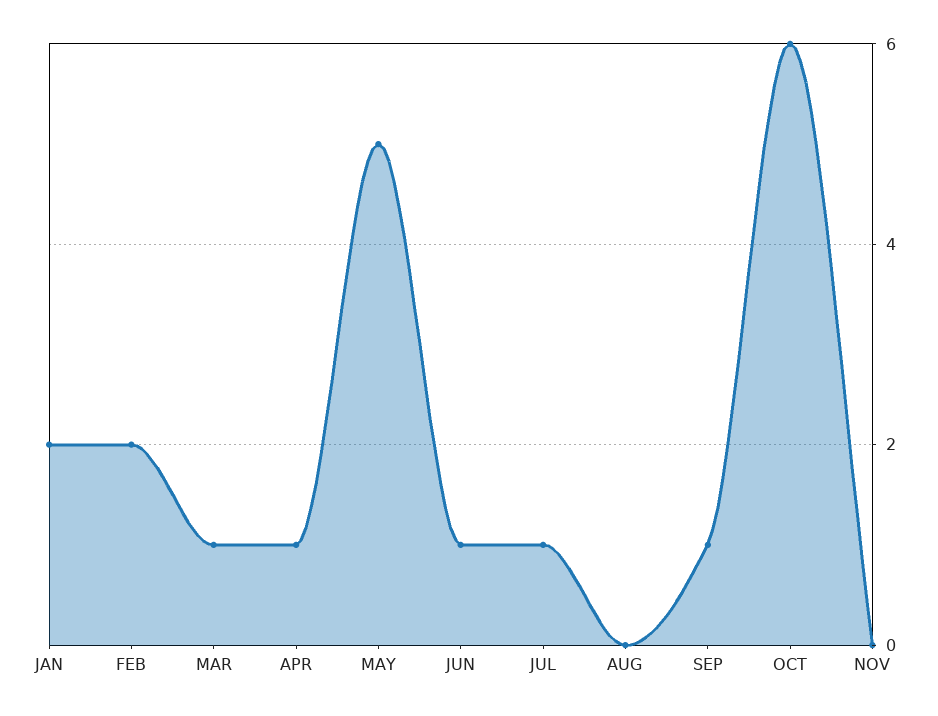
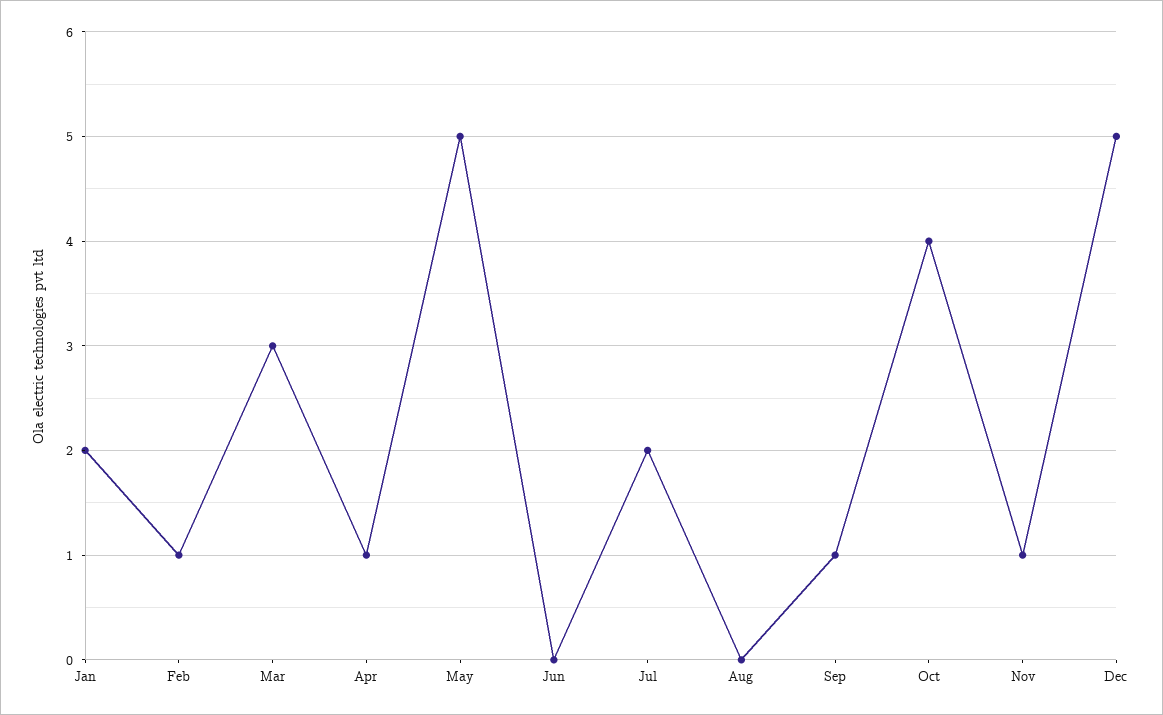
FEB: 2 -> 1
MAR: 1 -> 3
JUN: 1 -> 0
JUL: 1 -> 2
OCT: 6 -> 4
NOV: 0 -> 1
Dec: none -> 5

